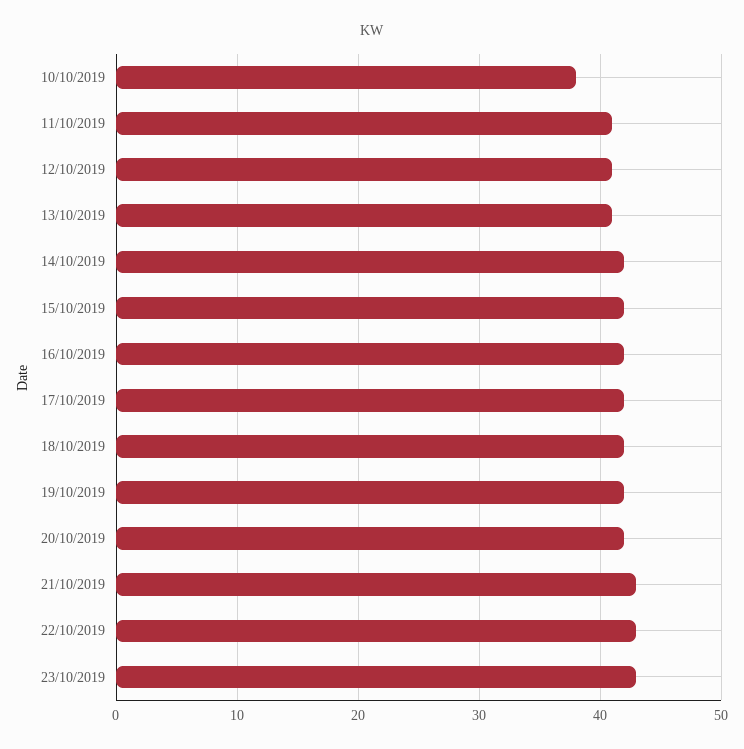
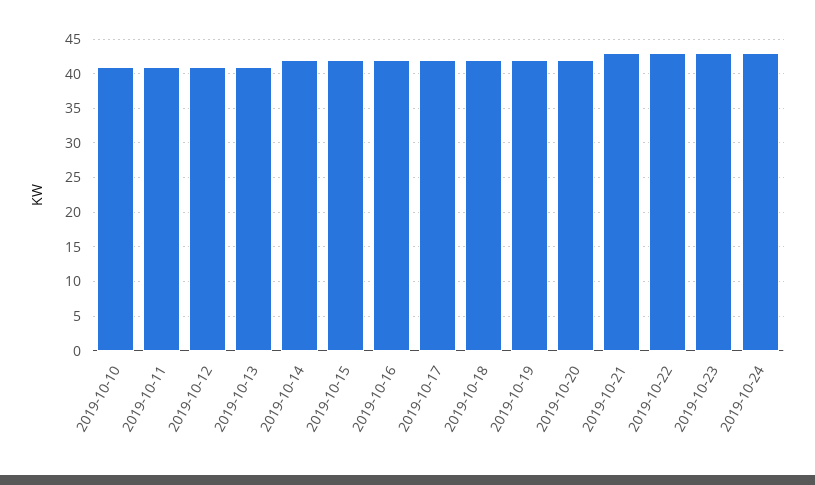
10/10/2019: 38 -> 41
2019-10-24: none -> 43

